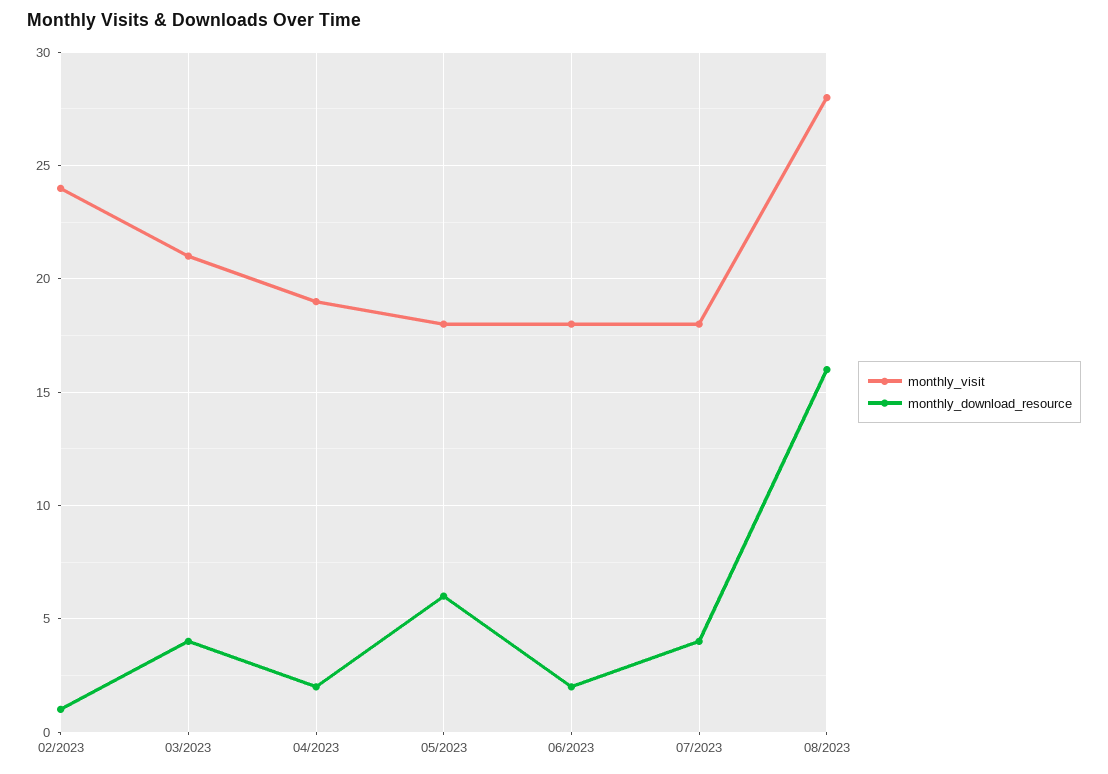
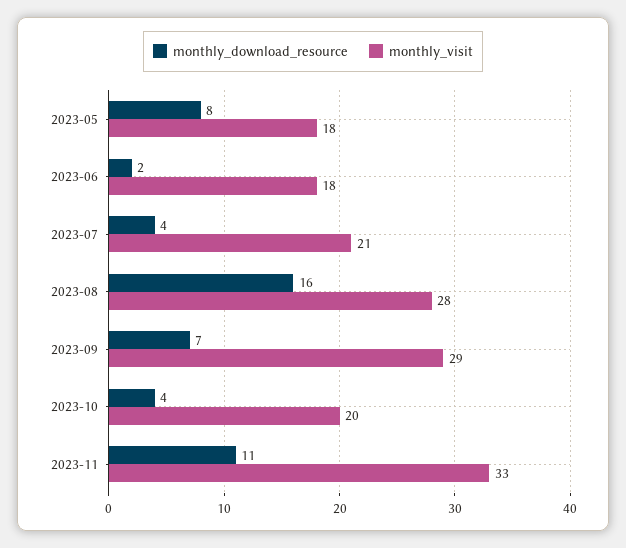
monthly_visit, 02/2023: 24 -> none
monthly_download_resource, 02/2023: 1 -> none
monthly_visit, 03/2023: 21 -> none
monthly_download_resource, 03/2023: 4 -> none
monthly_visit, 04/2023: 19 -> none
monthly_download_resource, 04/2023: 2 -> none
monthly_download_resource, 05/2023: 6 -> 8
monthly_visit, 07/2023: 18 -> 21
monthly_download_resource, 2023-09: none -> 7
monthly_visit, 2023-09: none -> 29
monthly_download_resource, 2023-10: none -> 4
monthly_visit, 2023-10: none -> 20
monthly_download_resource, 2023-11: none -> 11
monthly_visit, 2023-11: none -> 33

